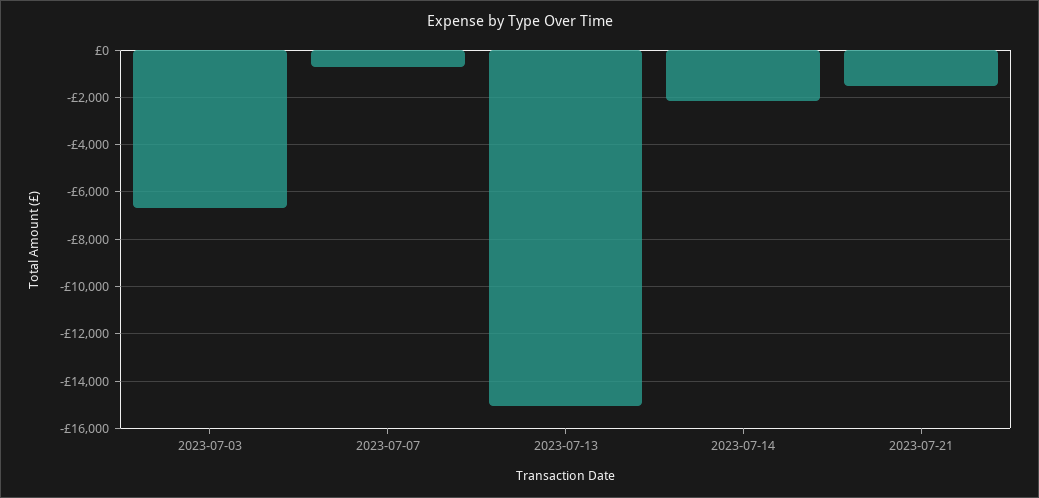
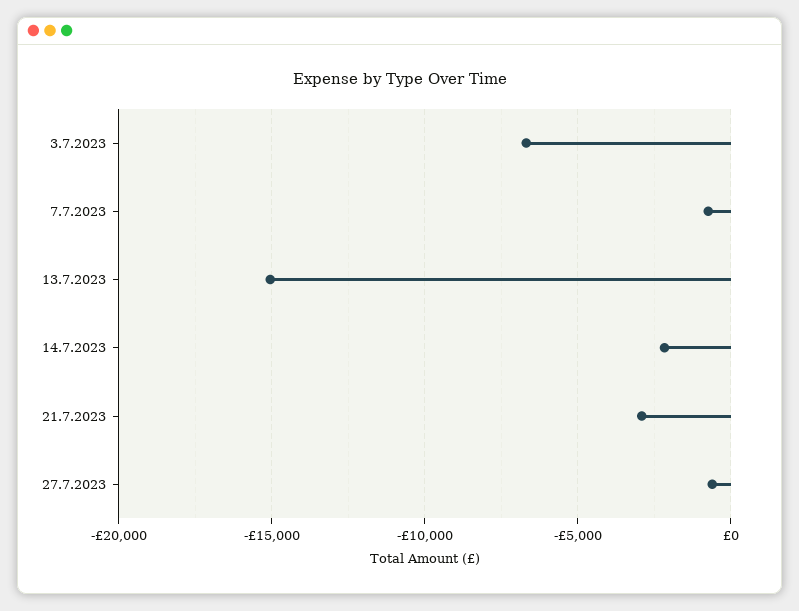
2023-07-21: -1500 -> -3000
27.7.2023: none -> -500

